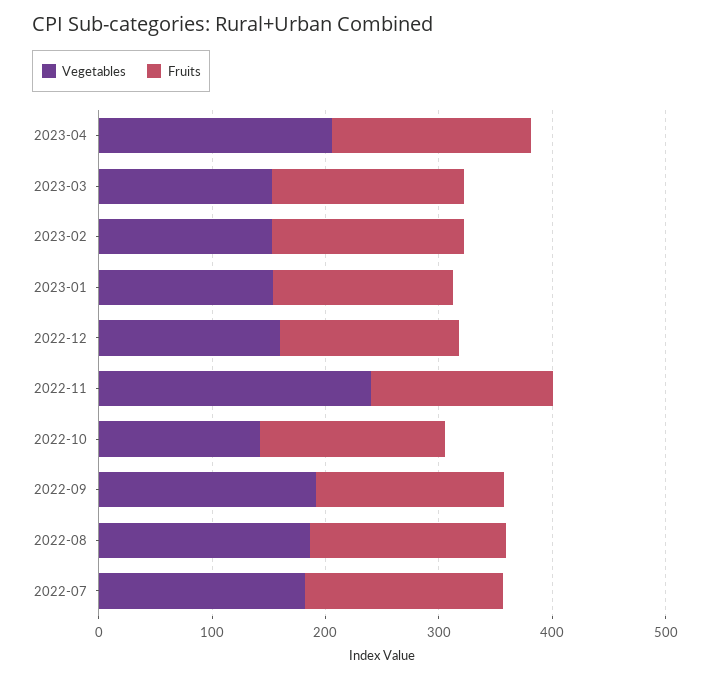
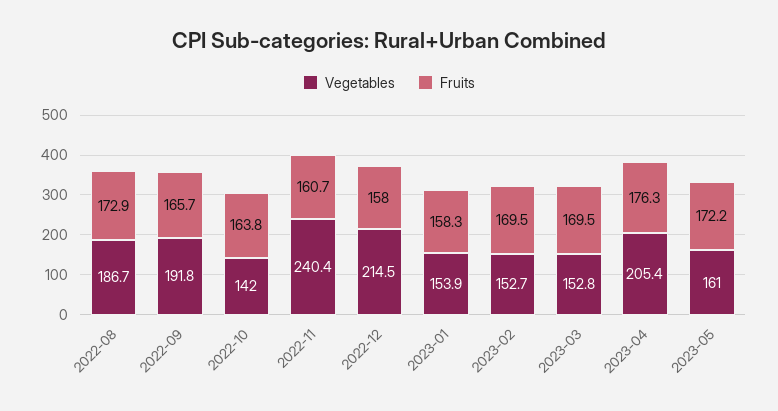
Vegetables, 2022-12: 160 -> 214.5
Vegetables, 2022-07: 180 -> none
Fruits, 2022-07: 180 -> none
Vegetables, 2023-05: none -> 161
Fruits, 2023-05: none -> 172.2

